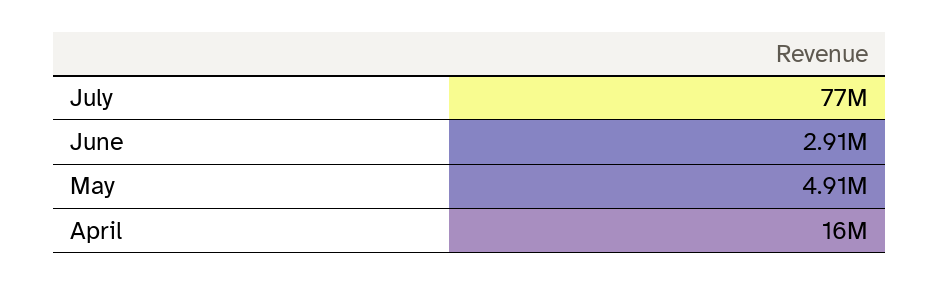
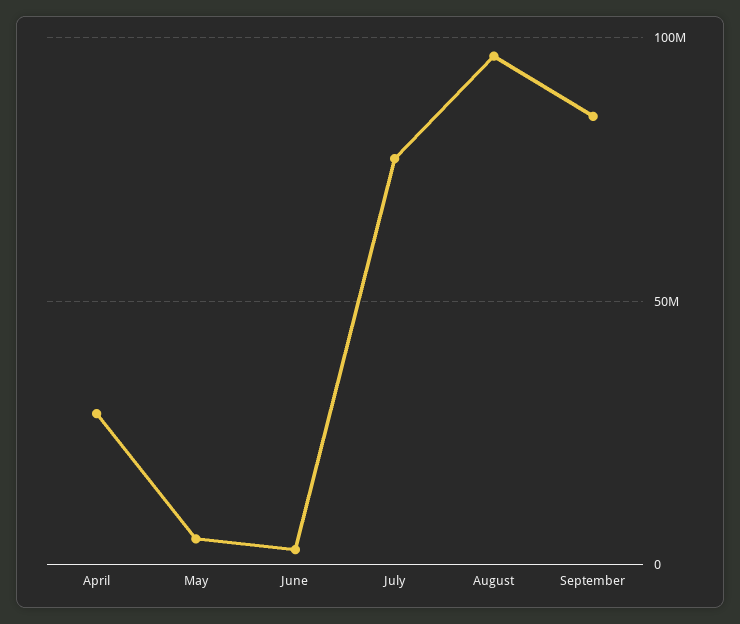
April: 16000000 -> 30000000
August: none -> 95000000
September: none -> 85000000

